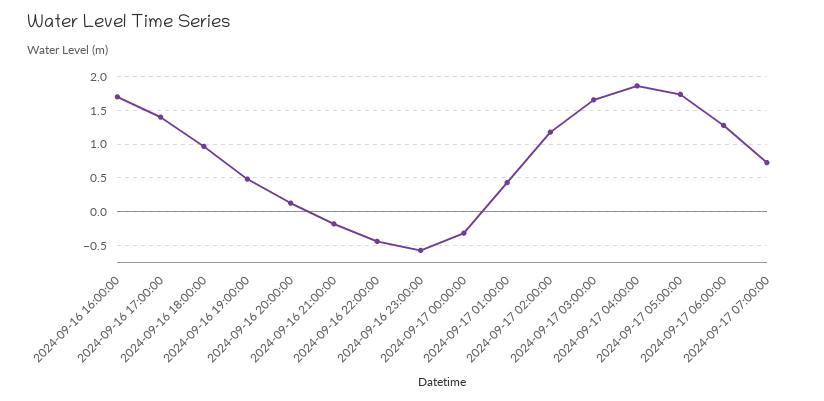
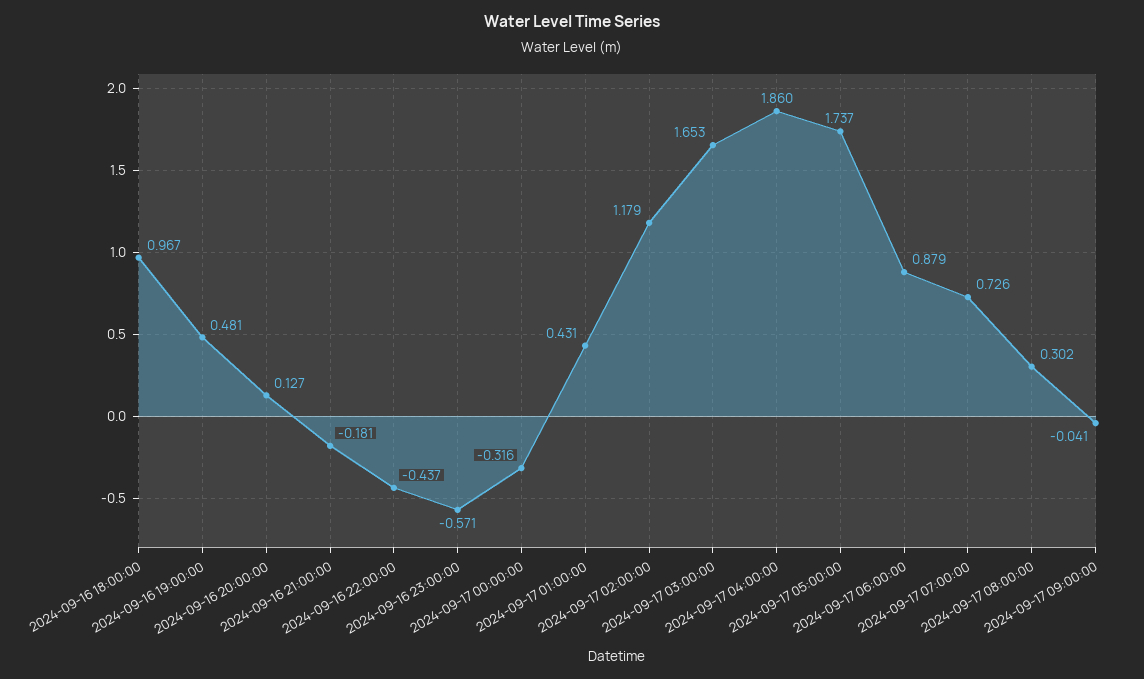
2024-09-16 16:00:00: 1.7 -> none
2024-09-16 17:00:00: 1.4 -> none
2024-09-17 06:00:00: 1.3 -> 0.879
2024-09-17 08:00:00: none -> 0.302
2024-09-17 09:00:00: none -> -0.041

